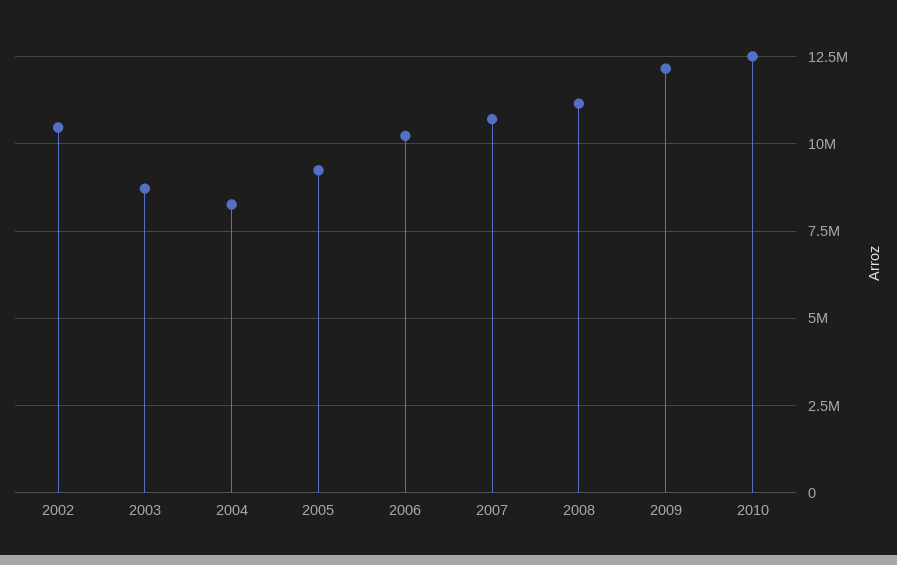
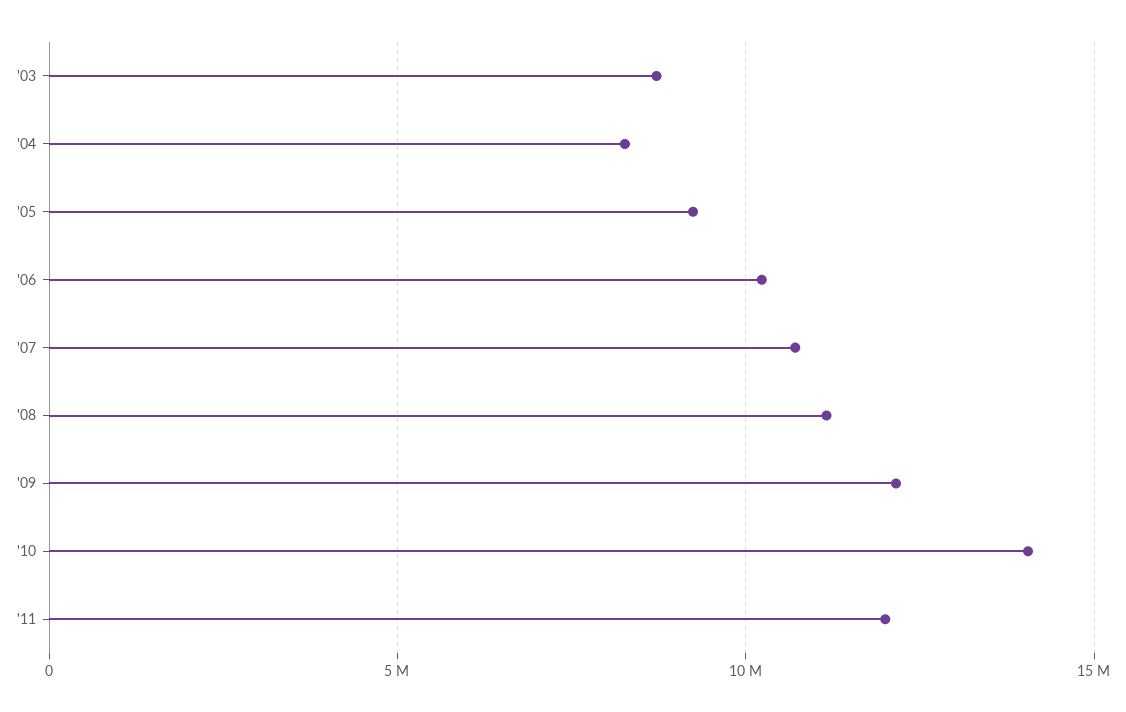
2002: 10500000 -> none
2010: 12500000 -> 14000000
'11: none -> 12000000

